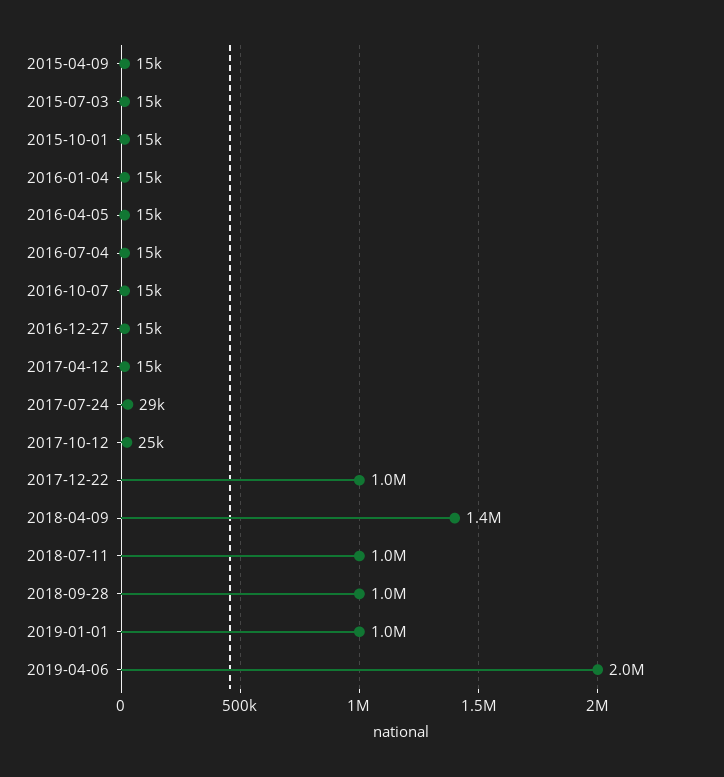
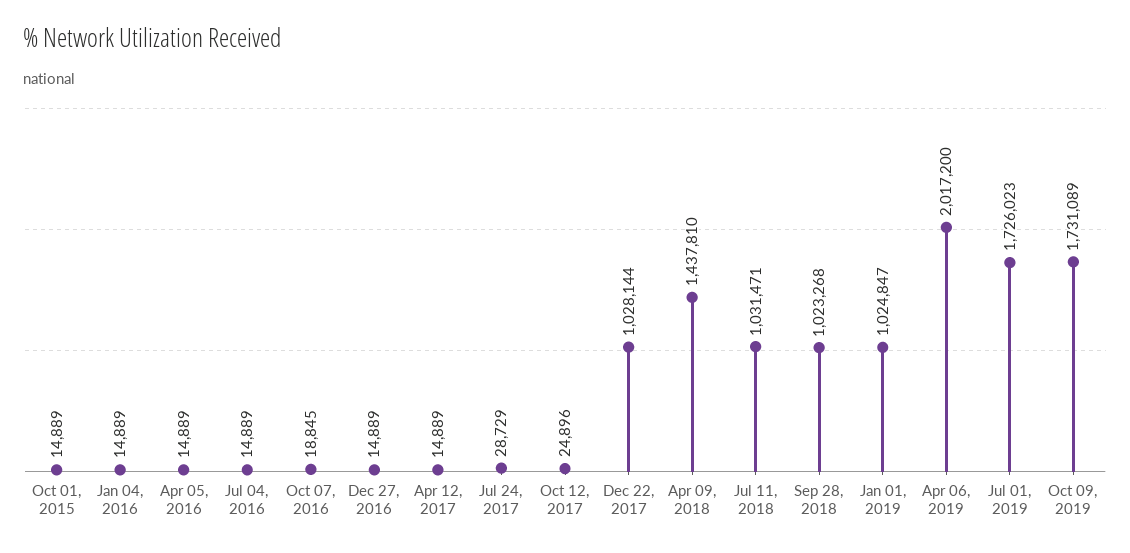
2015-04-09: 15000 -> none
2015-07-03: 15000 -> none
2016-10-07: 15000 -> 18845
Jul 01, 2019: none -> 1726023
Oct 09, 2019: none -> 1731089

